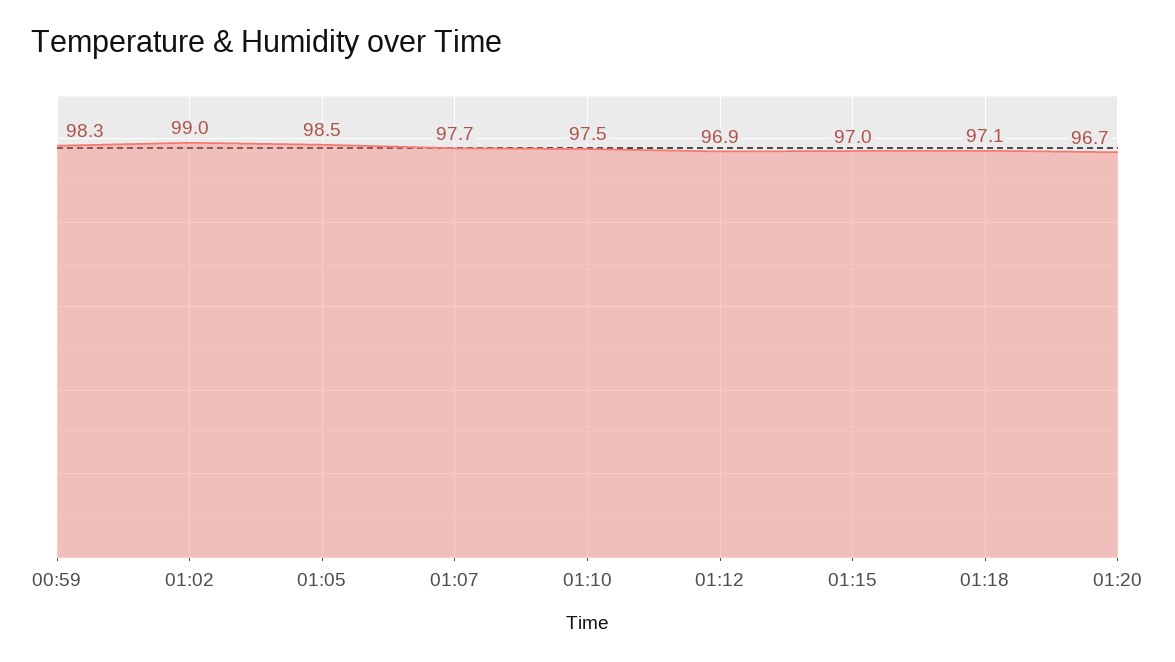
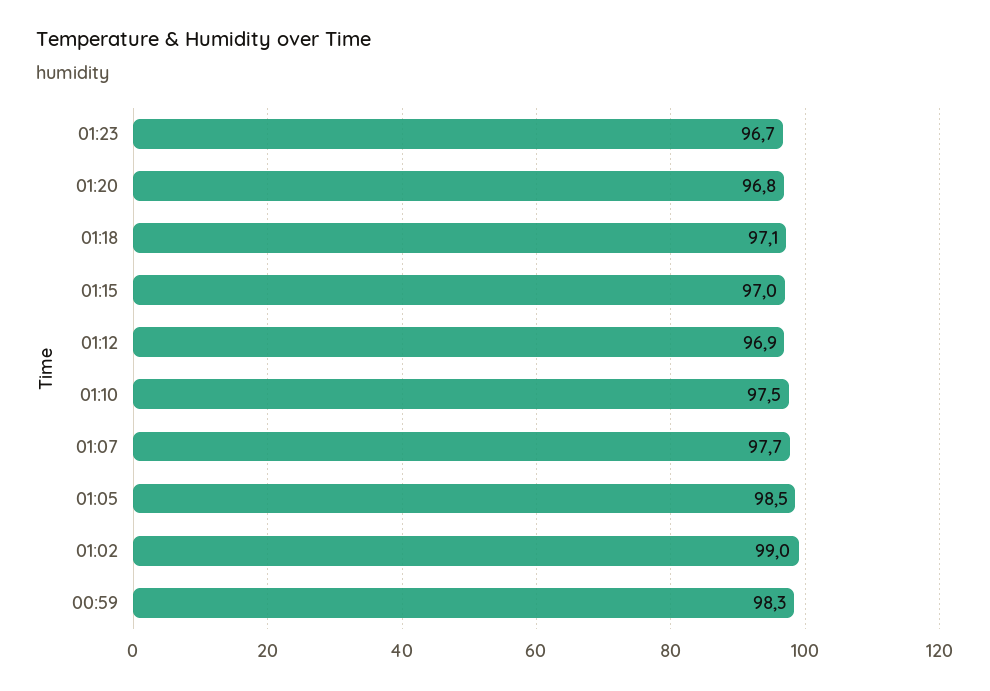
01:20: 96.7 -> 96.8
01:23: none -> 96.7

